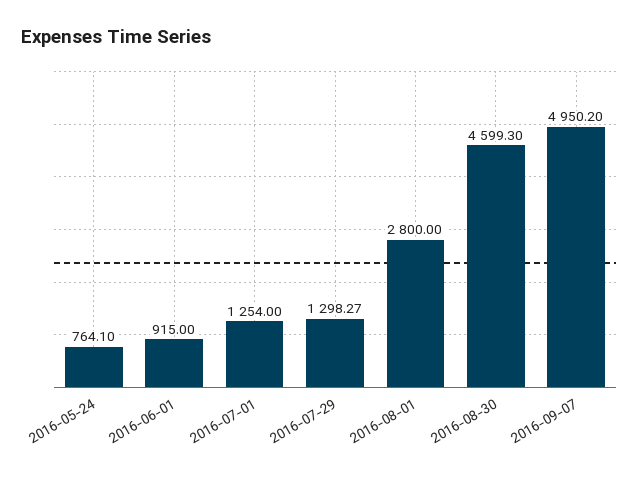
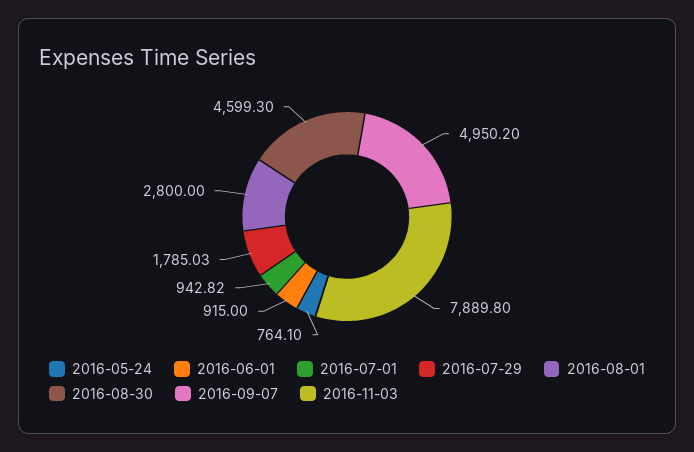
2016-07-01: 1254 -> 942.82
2016-07-29: 1298.27 -> 1785.03
2016-11-03: none -> 7889.8

